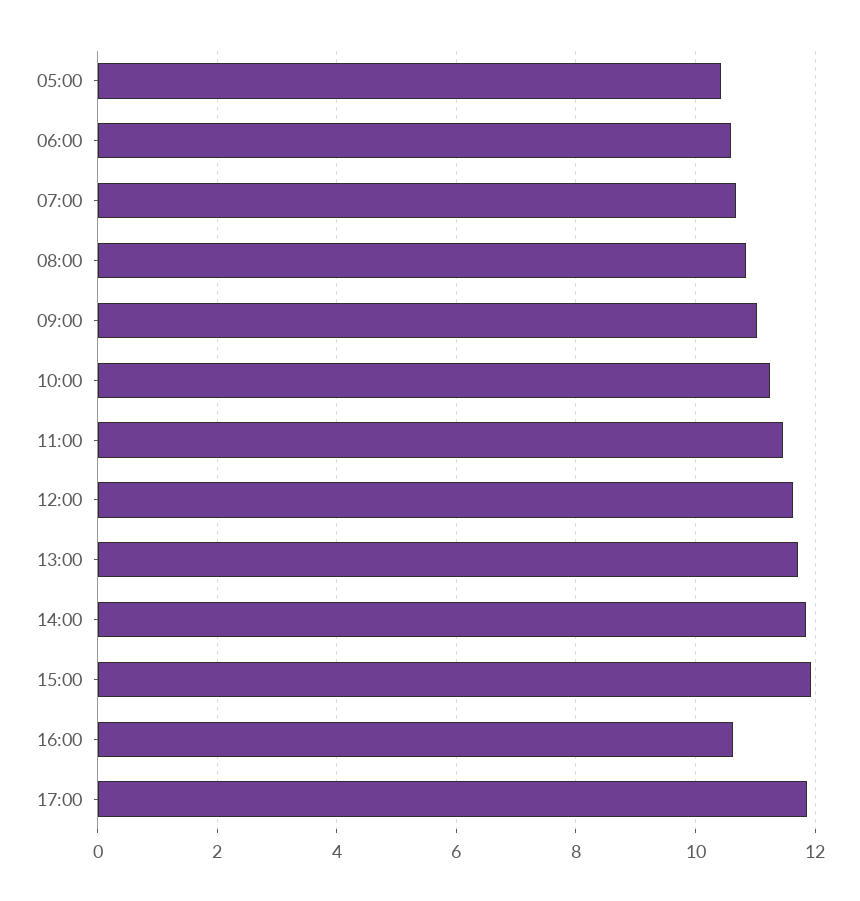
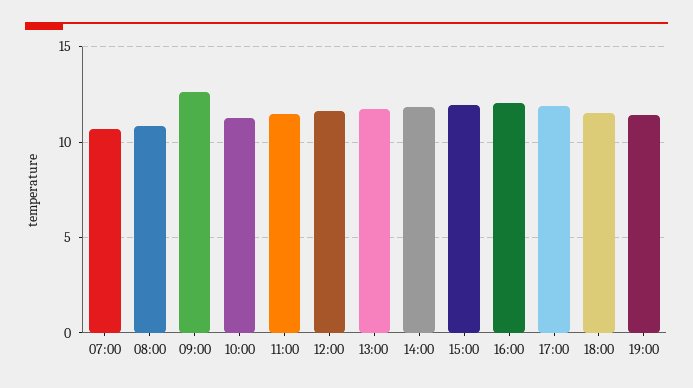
05:00: 10.4 -> none
06:00: 10.6 -> none
09:00: 11 -> 12.5
16:00: 10.6 -> 12
18:00: none -> 11.5
19:00: none -> 11.5

